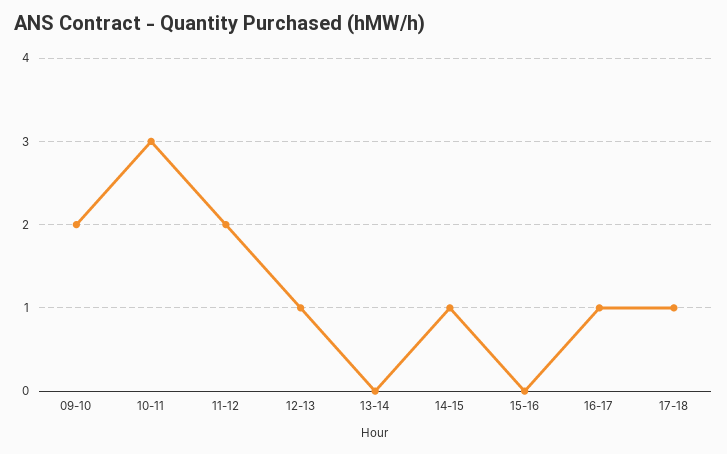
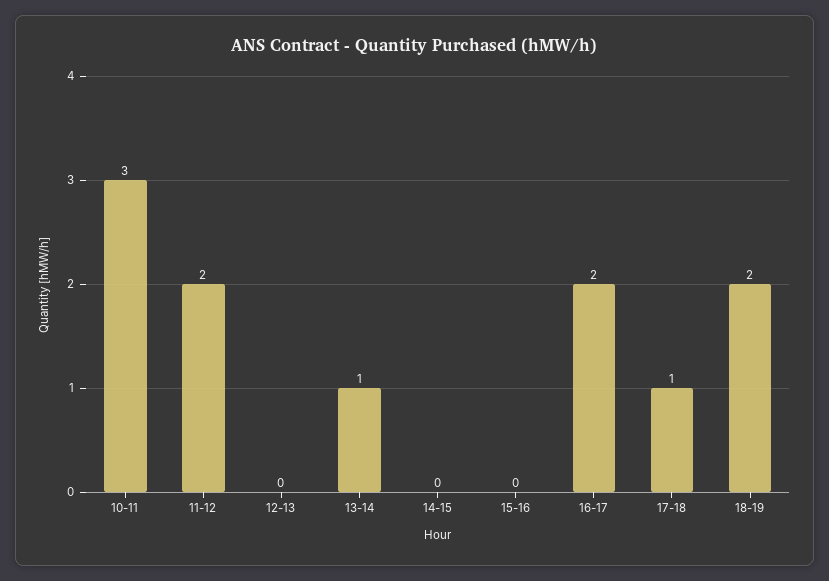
09-10: 2 -> none
12-13: 1 -> 0
13-14: 0 -> 1
14-15: 1 -> 0
16-17: 1 -> 2
18-19: none -> 2

